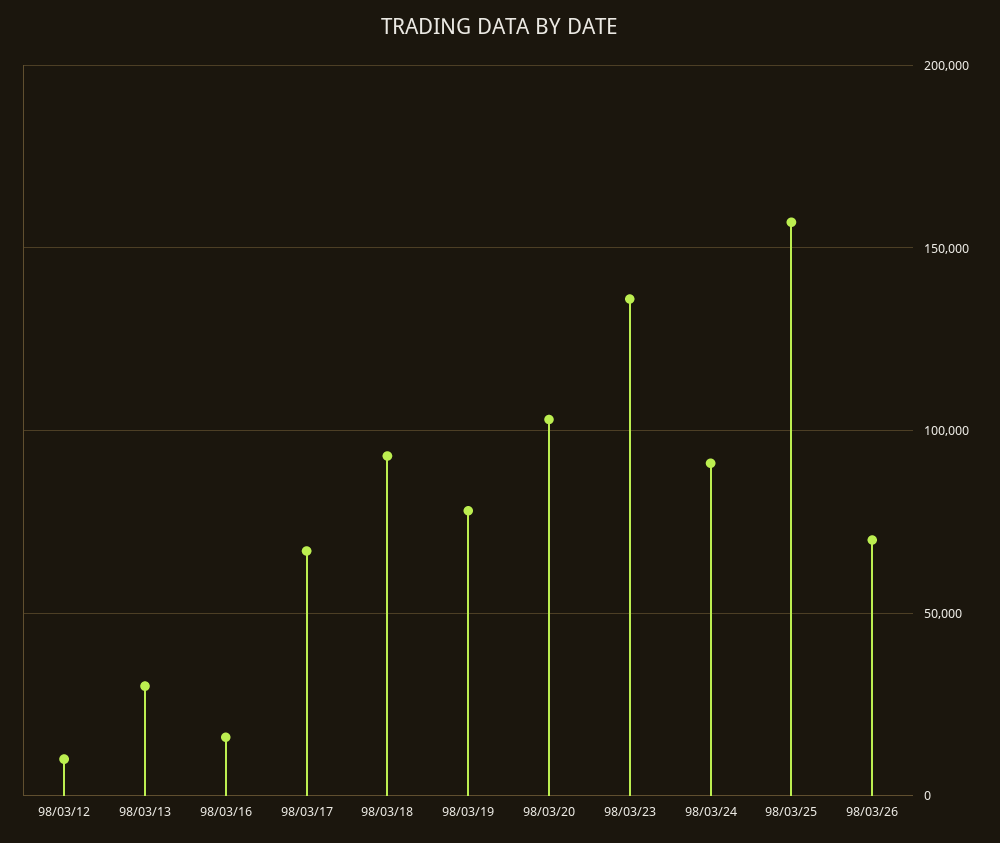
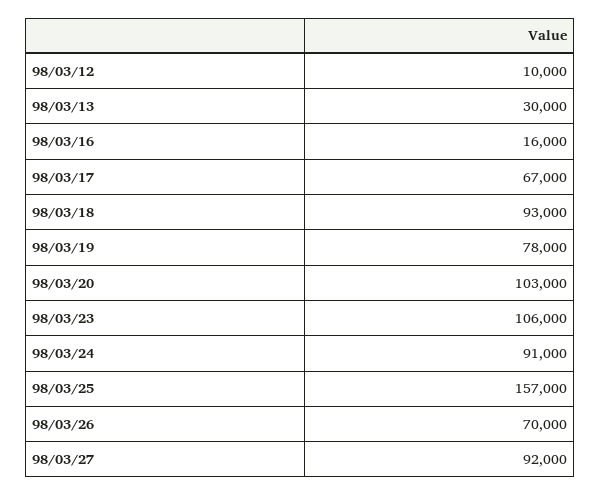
98/03/23: 135000 -> 106000
98/03/27: none -> 92000

